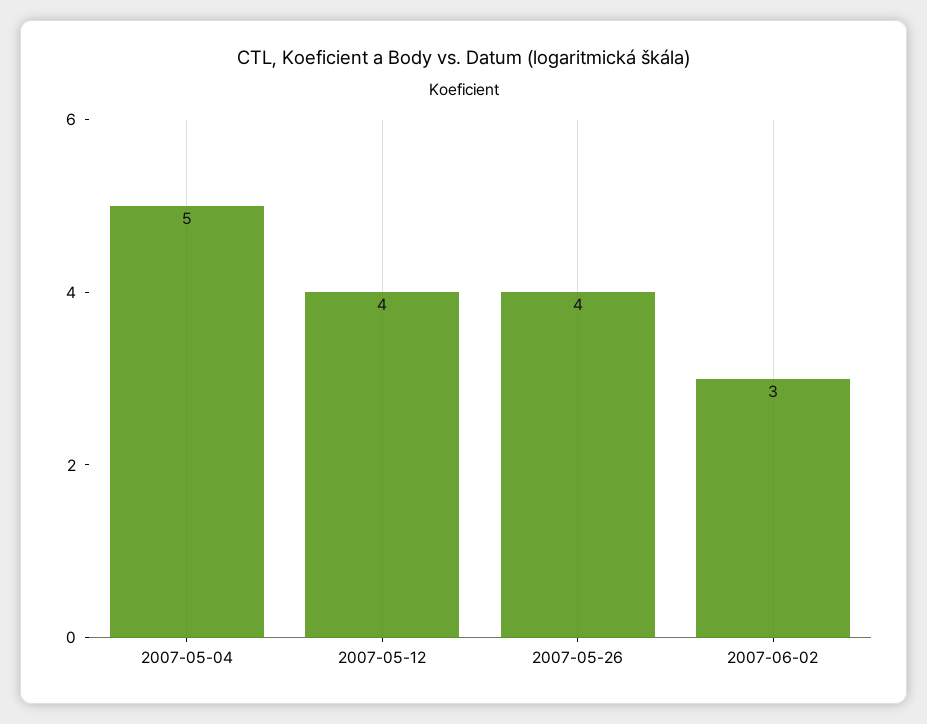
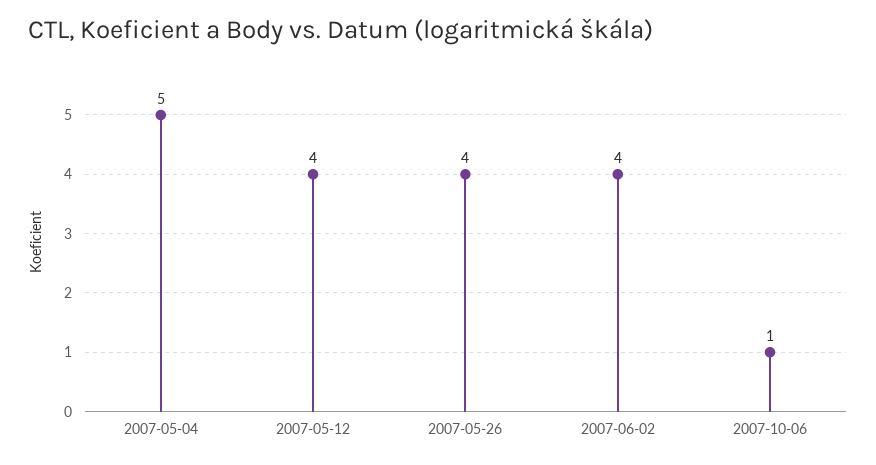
2007-06-02: 3 -> 4
2007-10-06: none -> 1

